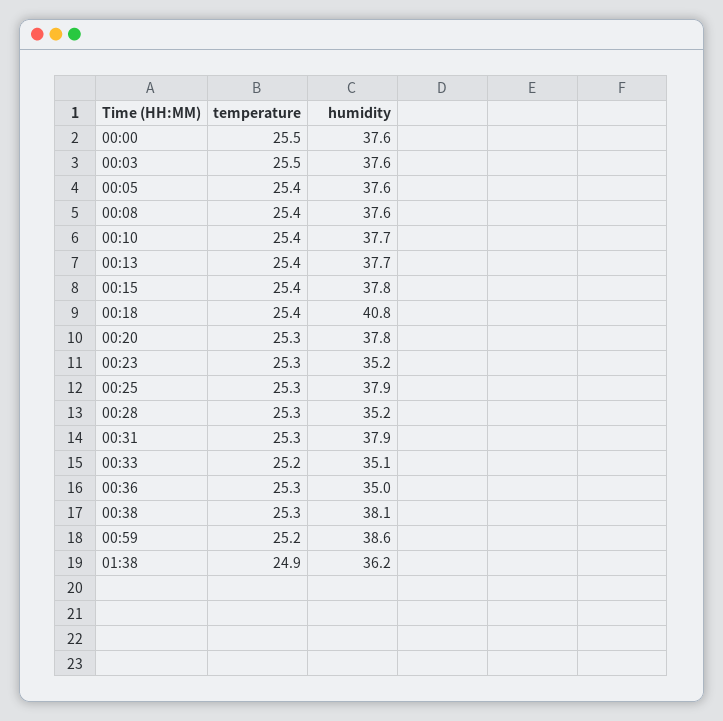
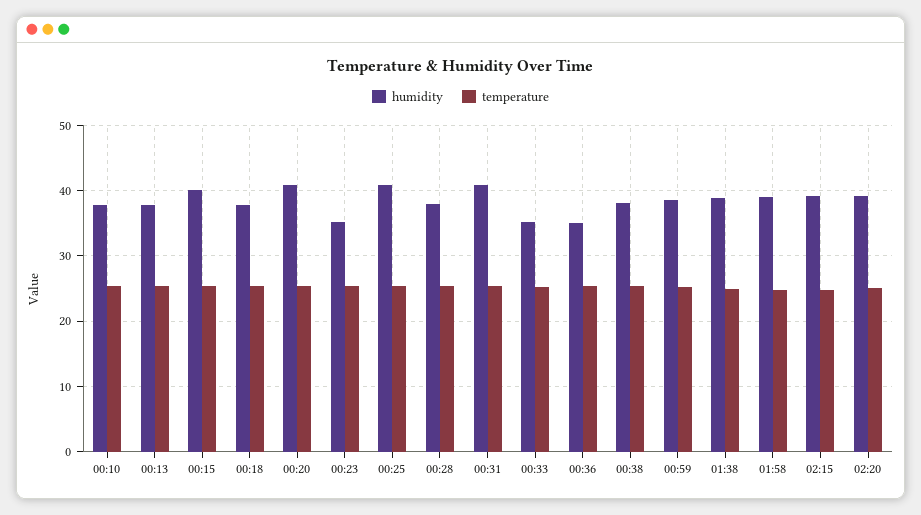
temperature, 00:00: 25.5 -> none
humidity, 00:00: 37.6 -> none
temperature, 00:03: 25.5 -> none
humidity, 00:03: 37.6 -> none
temperature, 00:05: 25.4 -> none
humidity, 00:05: 37.6 -> none
temperature, 00:08: 25.4 -> none
humidity, 00:08: 37.6 -> none
humidity, 00:15: 37.8 -> 40
humidity, 00:18: 40.8 -> 38
humidity, 00:20: 37.8 -> 41
humidity, 00:25: 37.9 -> 41
humidity, 00:28: 35.2 -> 38
humidity, 00:31: 37.9 -> 41
humidity, 01:38: 36.2 -> 39
humidity, 01:58: none -> 39
temperature, 01:58: none -> 25
humidity, 02:15: none -> 39
temperature, 02:15: none -> 25
humidity, 02:20: none -> 39
temperature, 02:20: none -> 25

